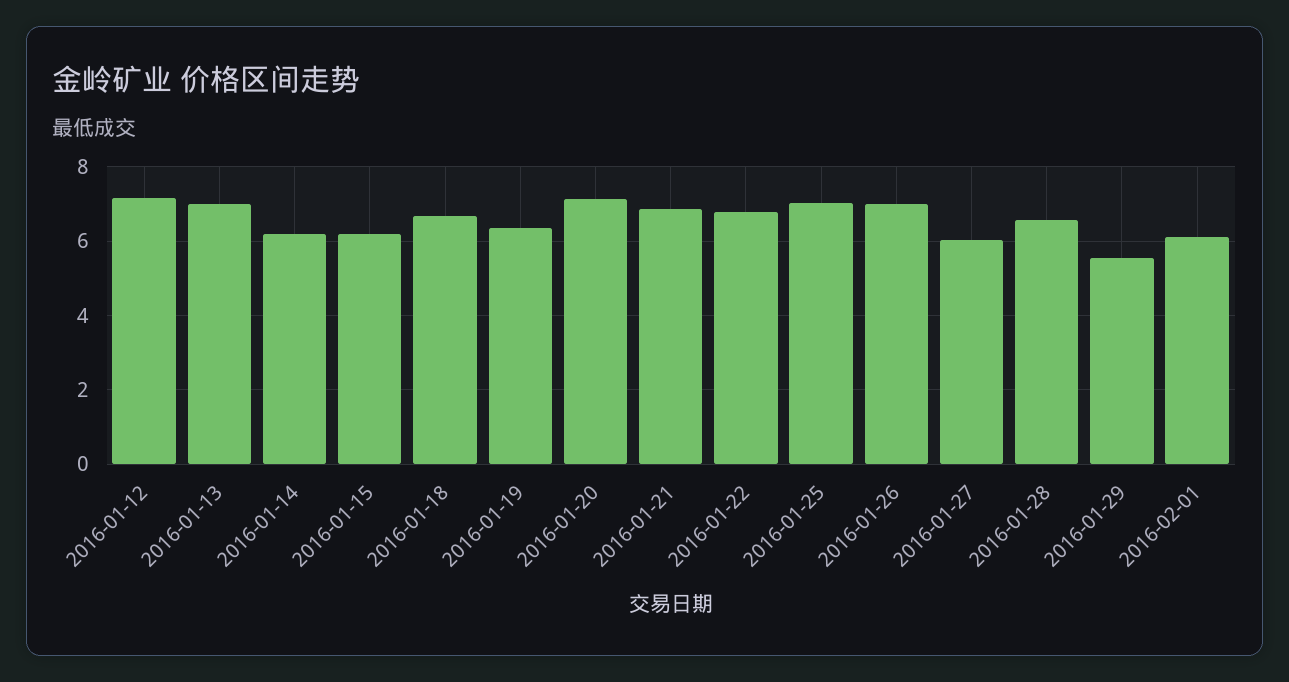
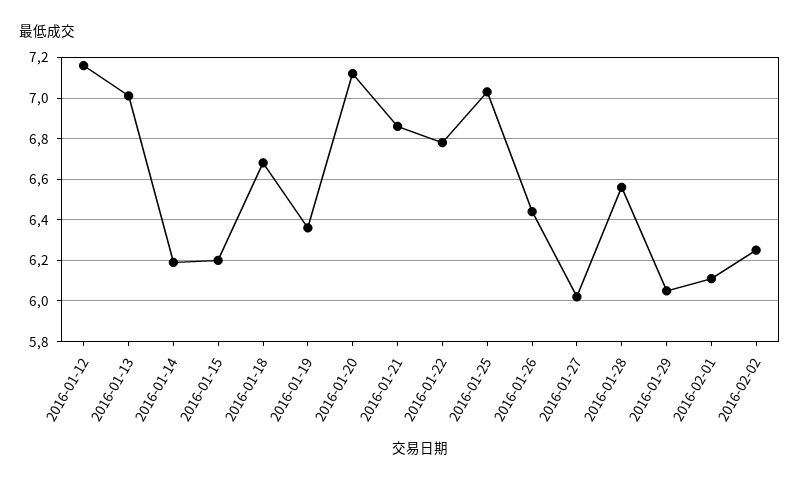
2016-01-26: 7 -> 6.45
2016-01-29: 5.6 -> 6.05
2016-02-02: none -> 6.25

